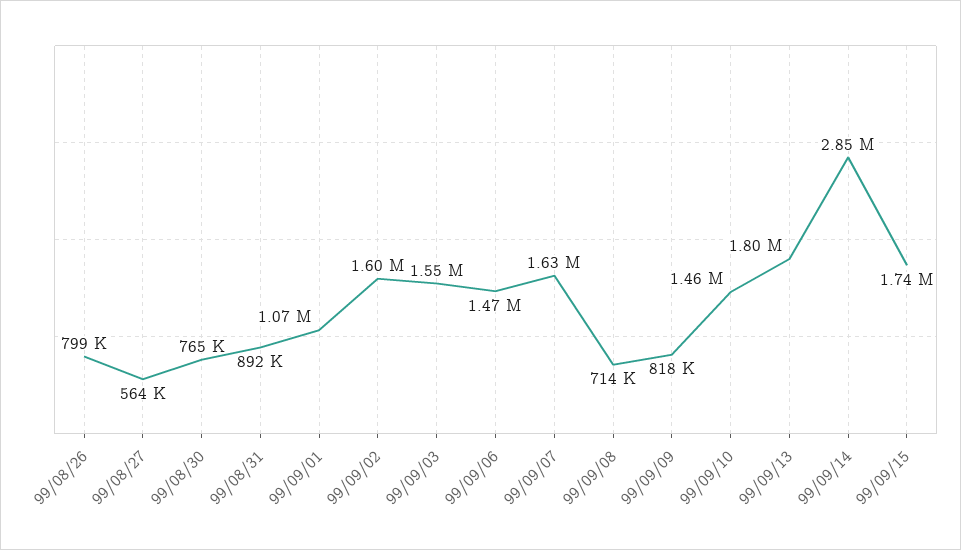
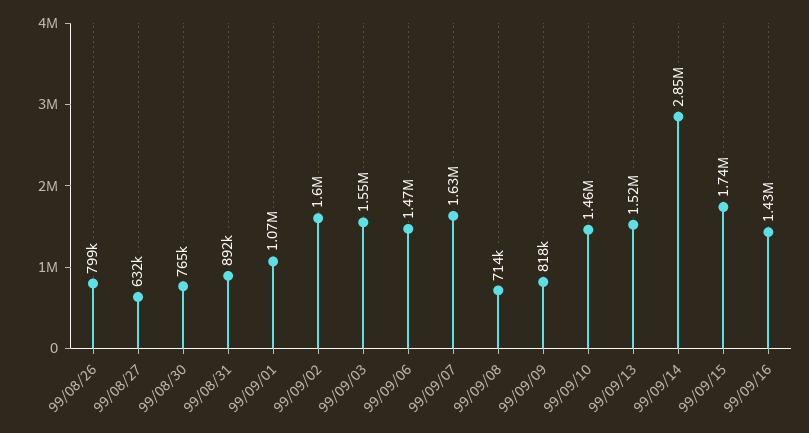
99/08/27: 564000 -> 632000
99/09/13: 1800000 -> 1520000
99/09/16: none -> 1430000

